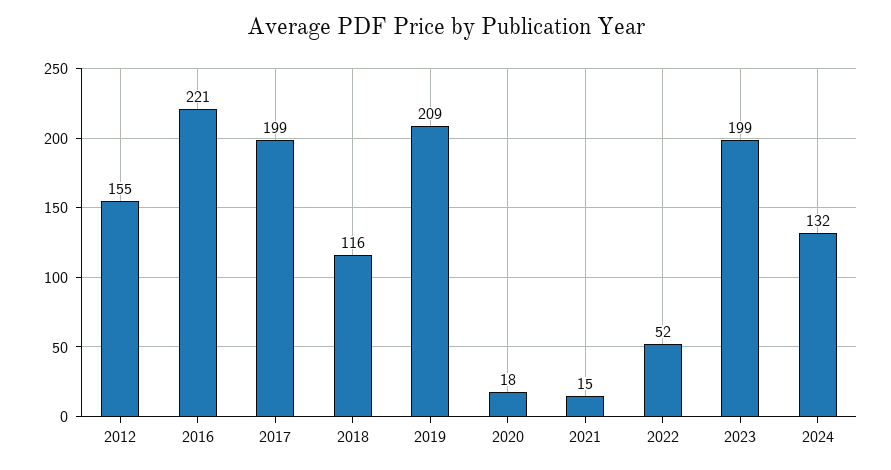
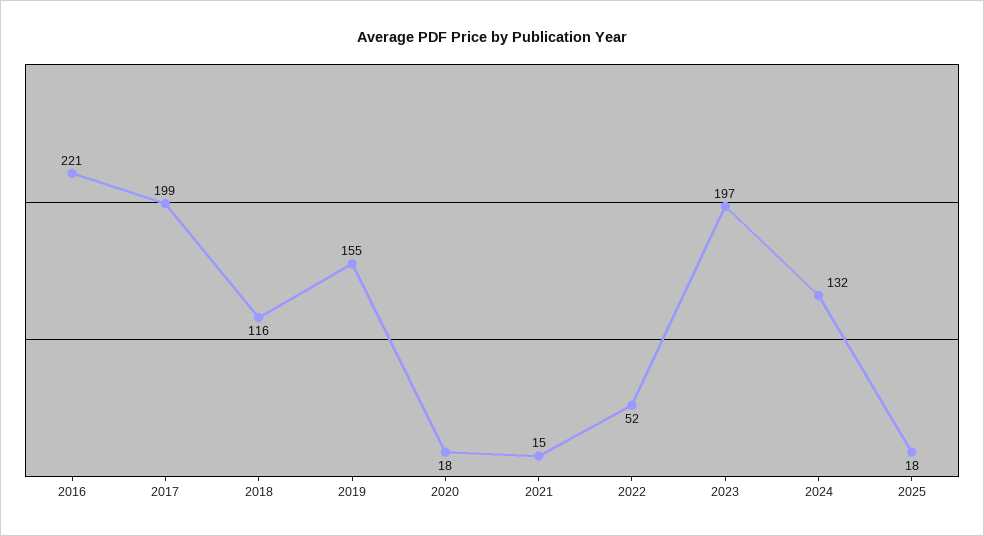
2012: 155 -> none
2019: 209 -> 155
2023: 199 -> 197
2025: none -> 18

